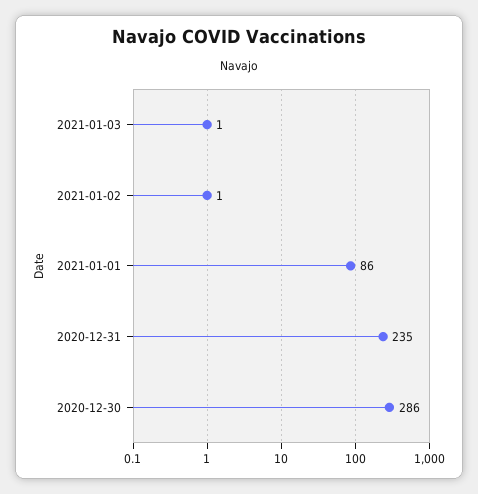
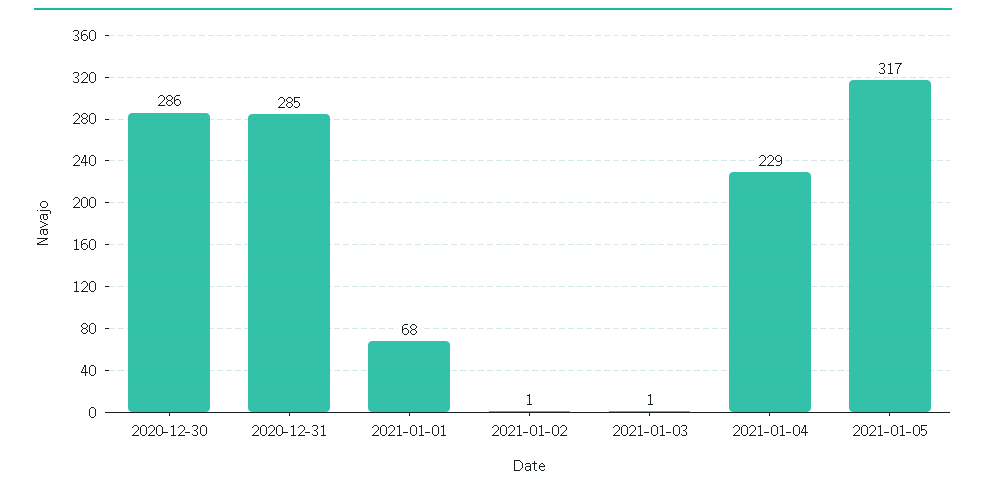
2021-01-01: 86 -> 68
2020-12-31: 235 -> 285
2021-01-04: none -> 229
2021-01-05: none -> 317

